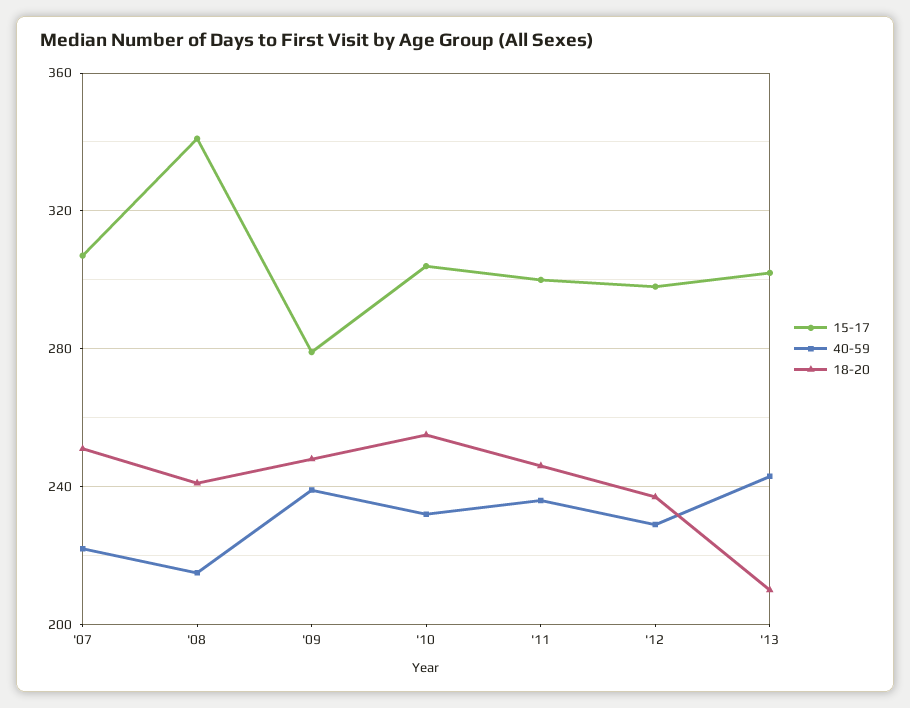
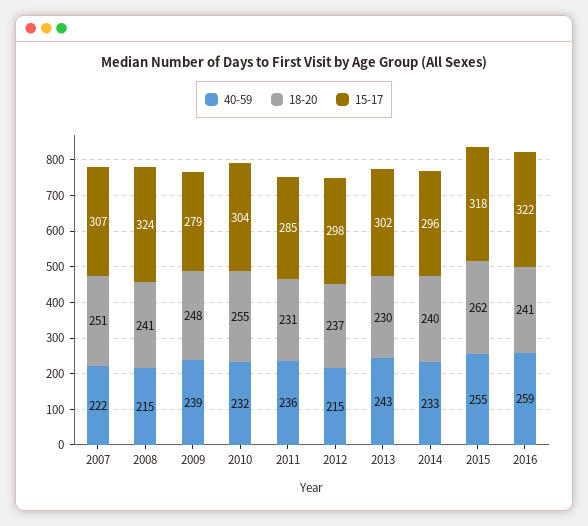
15-17, '08: 340 -> 324
15-17, '11: 300 -> 285
18-20, '11: 245 -> 231
40-59, '12: 230 -> 215
18-20, '13: 210 -> 230
40-59, 2014: none -> 233
18-20, 2014: none -> 240
15-17, 2014: none -> 296
40-59, 2015: none -> 255
18-20, 2015: none -> 262
15-17, 2015: none -> 318
40-59, 2016: none -> 259
18-20, 2016: none -> 241
15-17, 2016: none -> 322

